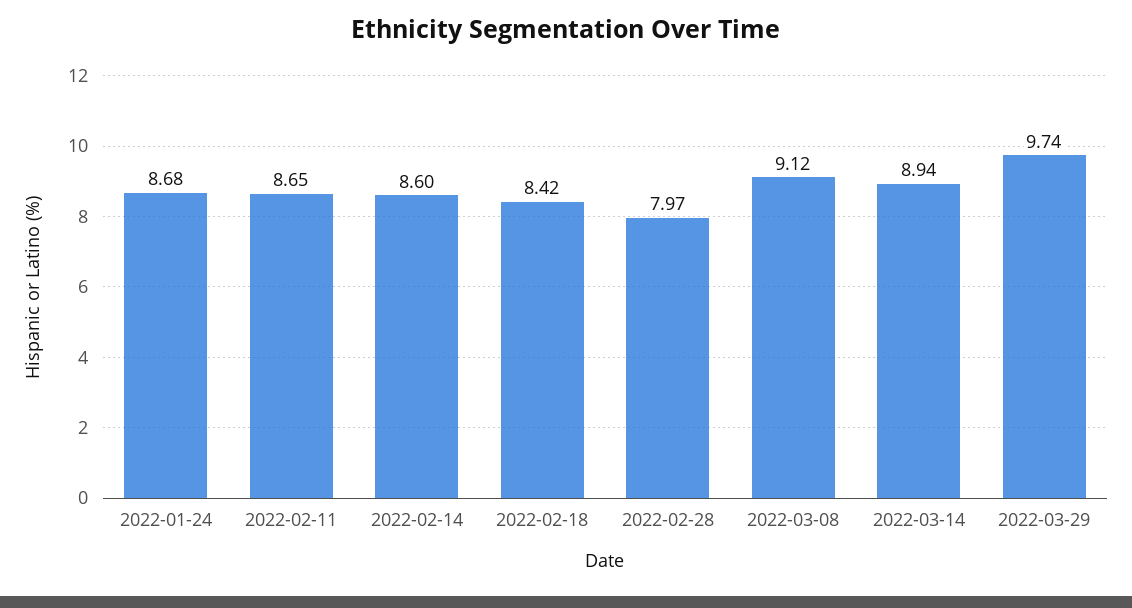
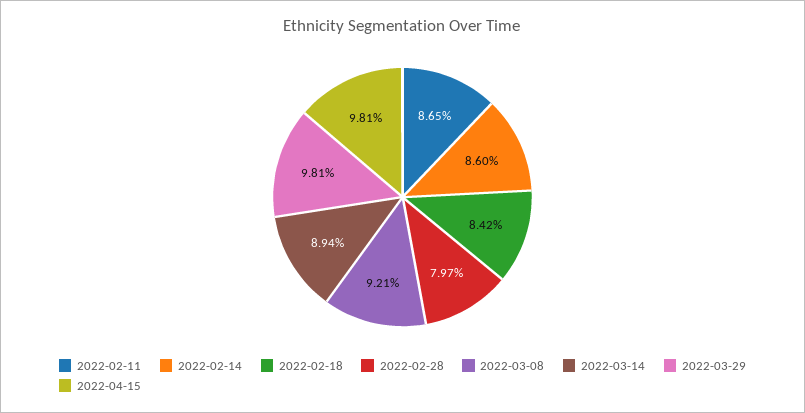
2022-01-24: 8.68 -> none
2022-03-08: 9.12 -> 9.21
2022-03-29: 9.74 -> 9.81
2022-04-15: none -> 9.81

